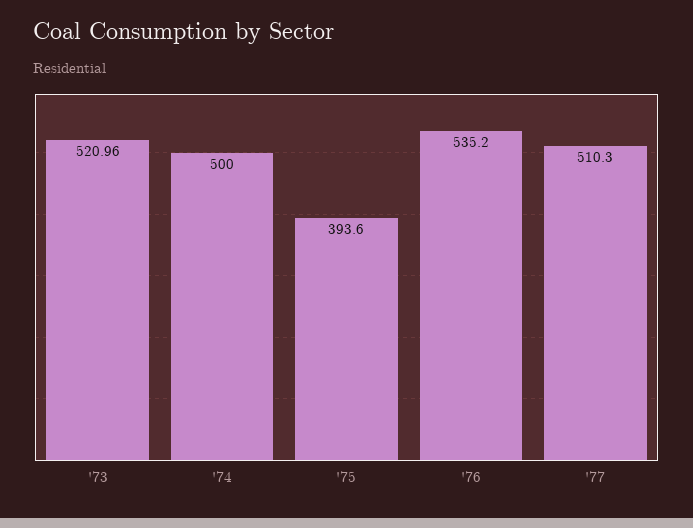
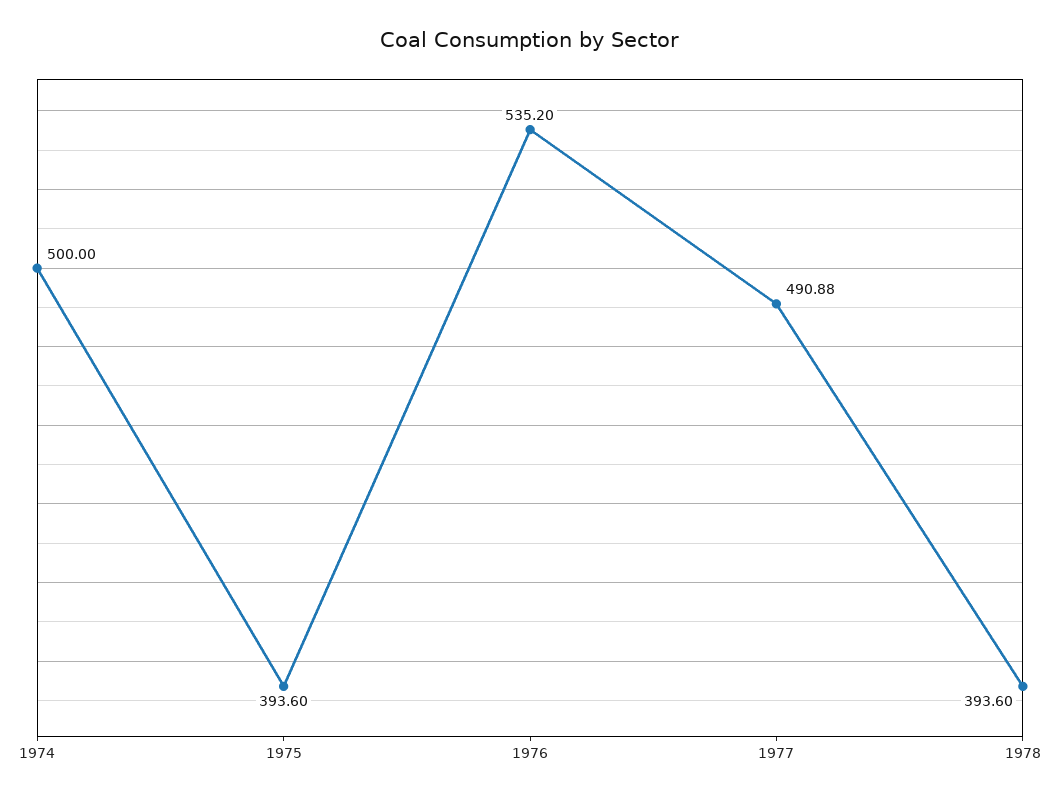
'73: 520.96 -> none
'77: 510.3 -> 490.88
1978: none -> 393.6

